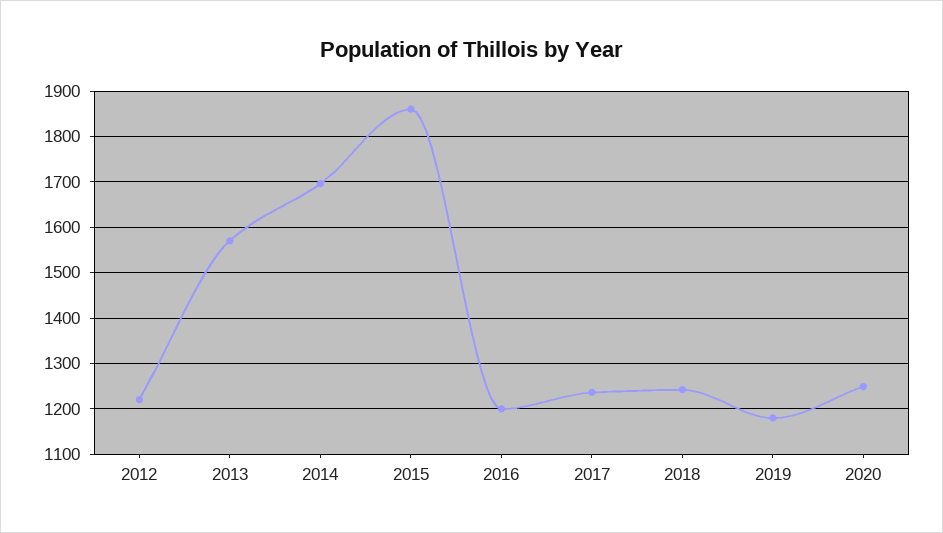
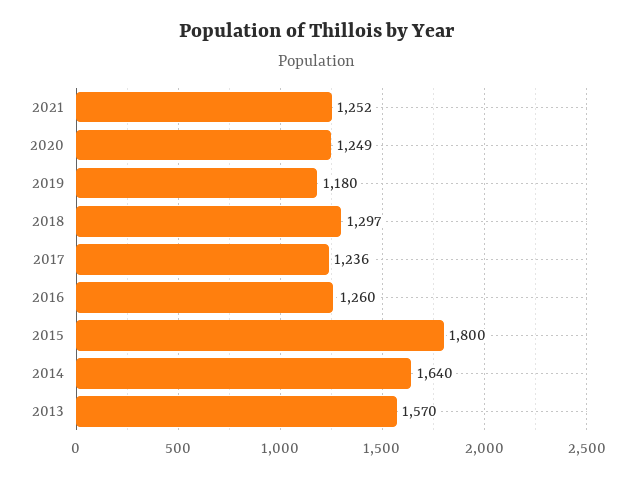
2012: 1220 -> none
2014: 1700 -> 1640
2015: 1860 -> 1800
2016: 1200 -> 1260
2018: 1240 -> 1297
2021: none -> 1252

